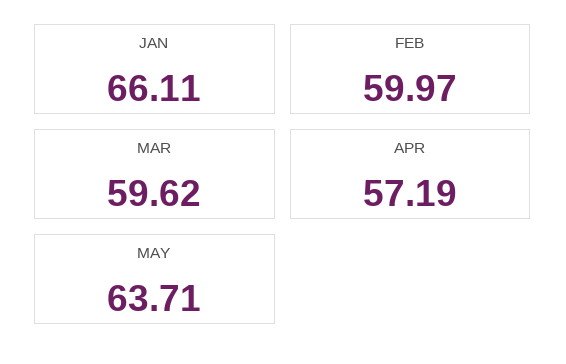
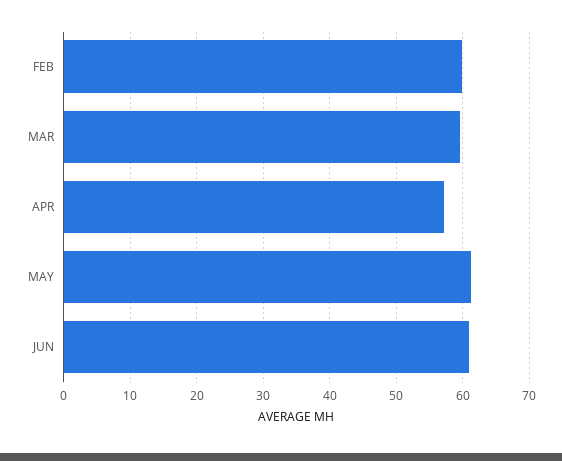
JAN: 66.11 -> none
MAY: 63.71 -> 61
JUN: none -> 61

